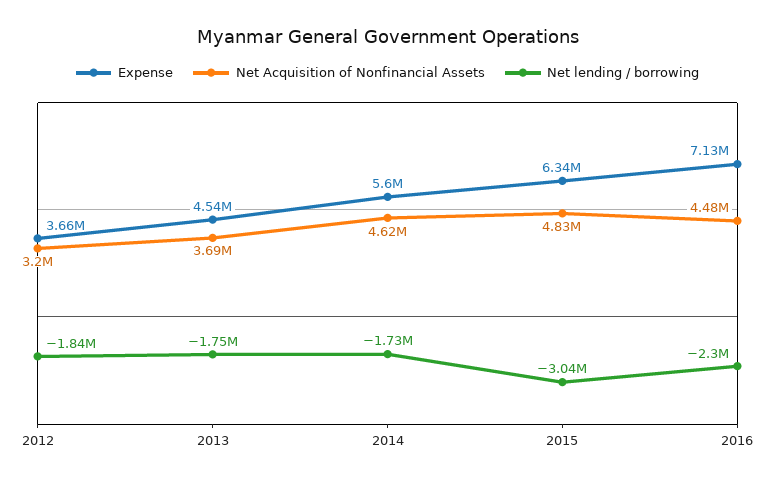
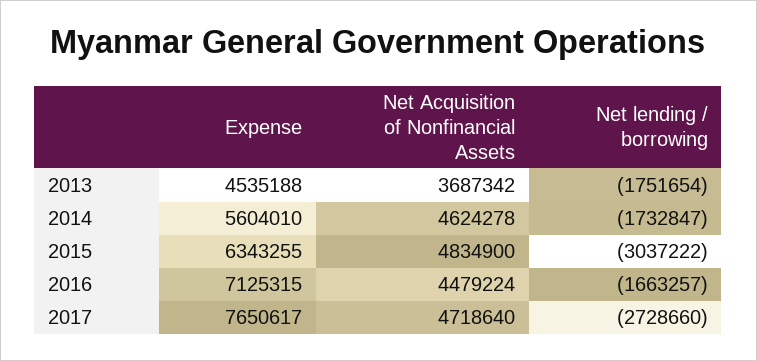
Expense, 2012: 3660000 -> none
Net Acquisition of Nonfinancial Assets, 2012: 3200000 -> none
Net lending / borrowing, 2012: -1840000 -> none
Net lending / borrowing, 2016: -2300000 -> -1663257
Expense, 2017: none -> 7650617
Net Acquisition of Nonfinancial Assets, 2017: none -> 4718640
Net lending / borrowing, 2017: none -> -2728660

